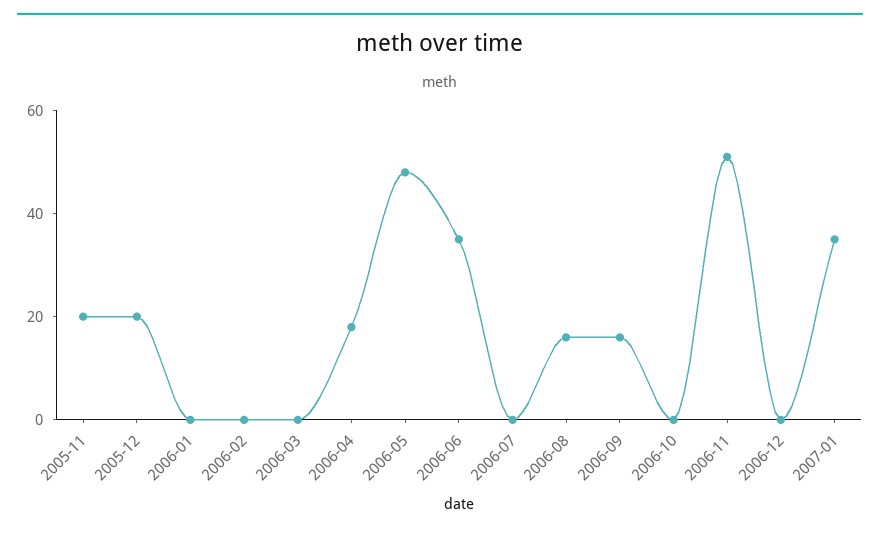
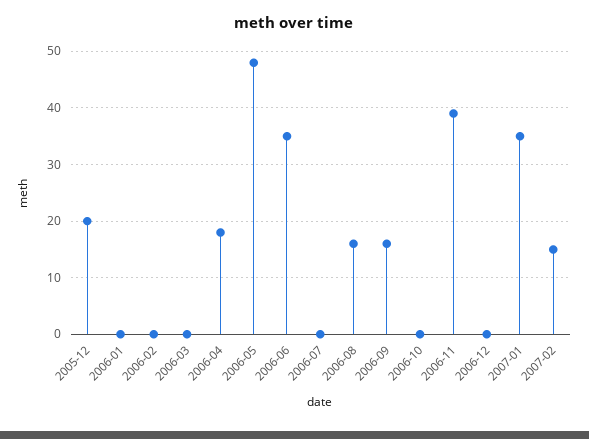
2005-11: 20 -> none
2006-11: 50 -> 40
2007-02: none -> 15

